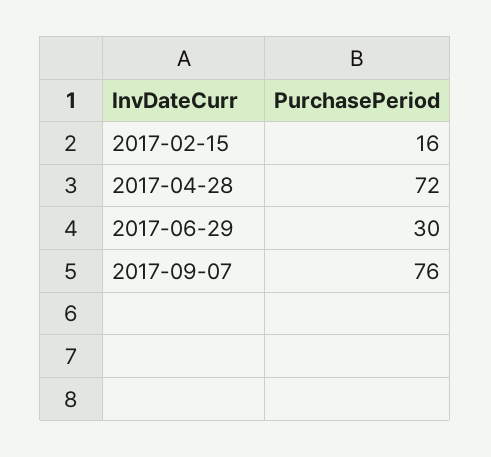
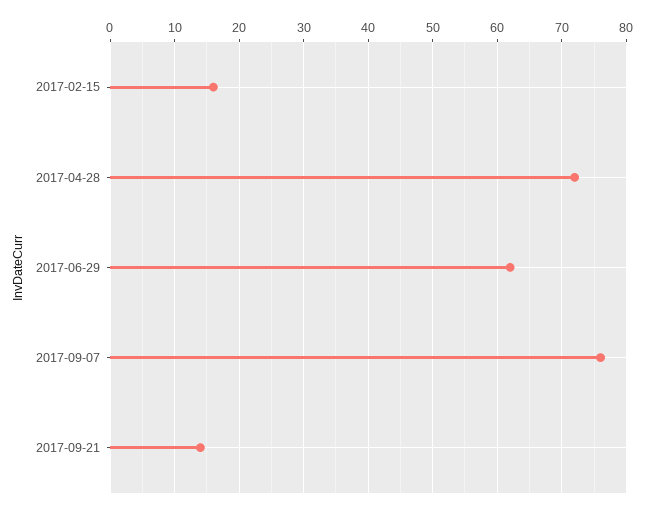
2017-06-29: 30 -> 62
2017-09-21: none -> 14

